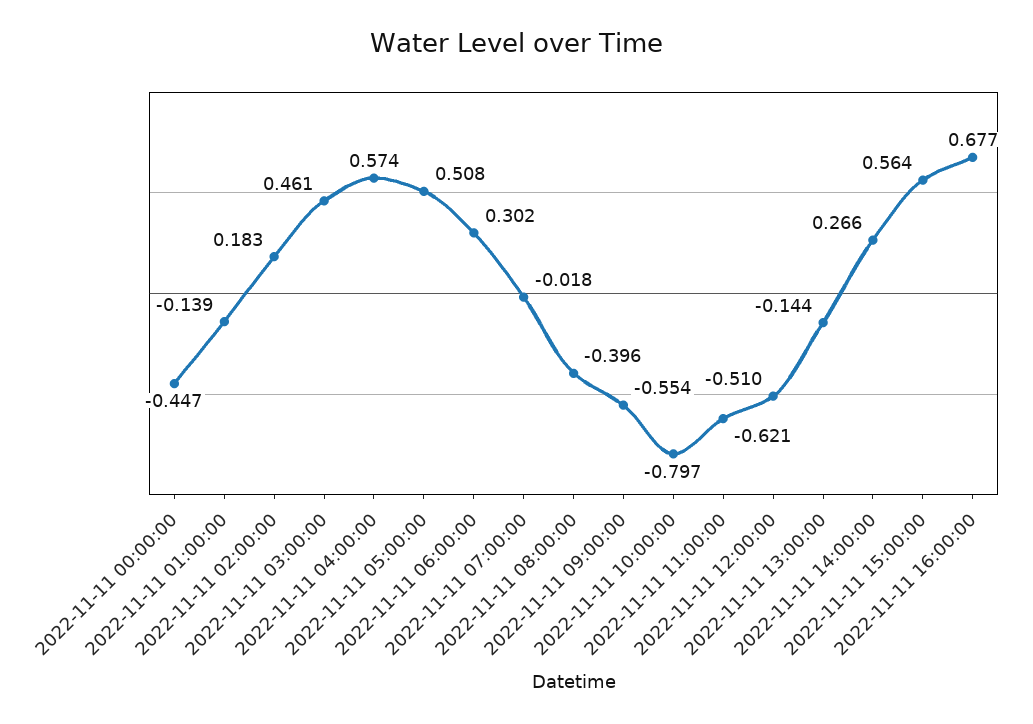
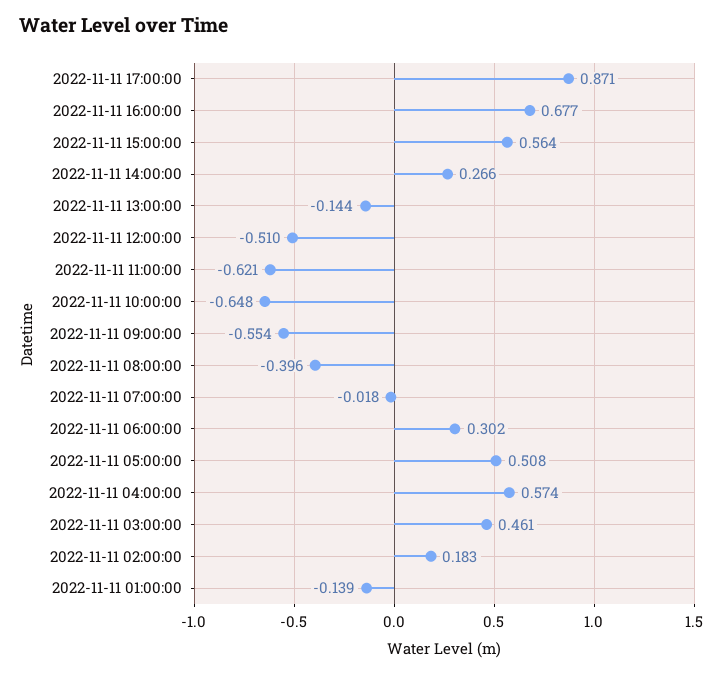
2022-11-11 00:00:00: -0.447 -> none
2022-11-11 10:00:00: -0.797 -> -0.648
2022-11-11 17:00:00: none -> 0.871

